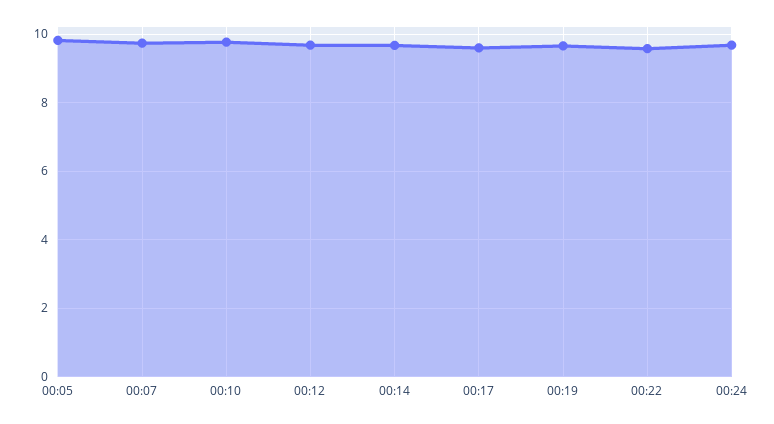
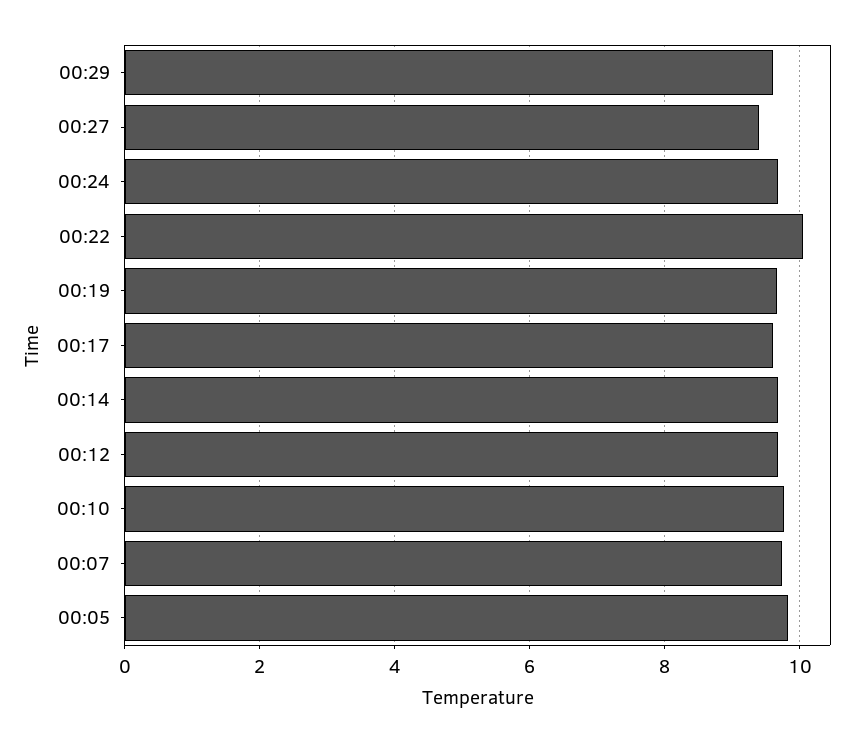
00:22: 9.6 -> 10
00:29: none -> 9.6
00:27: none -> 9.4

